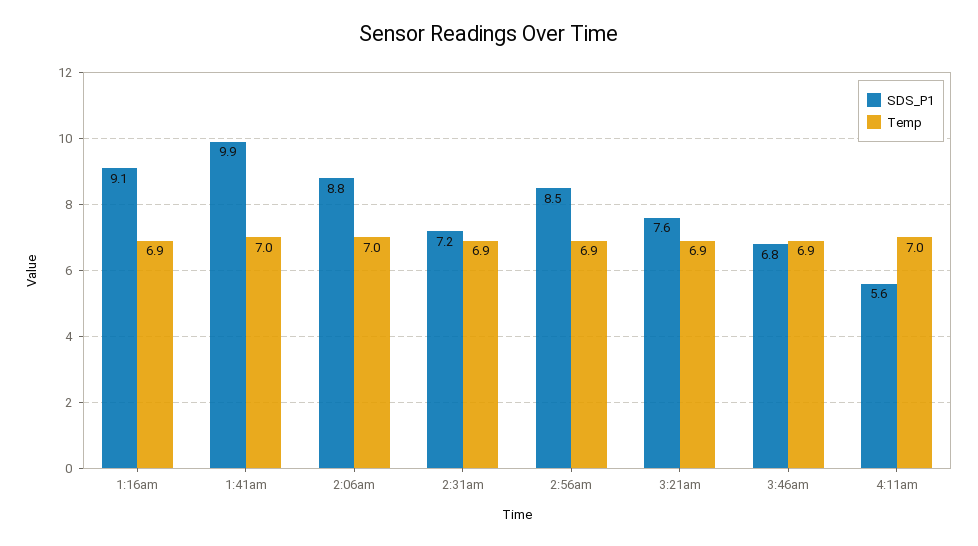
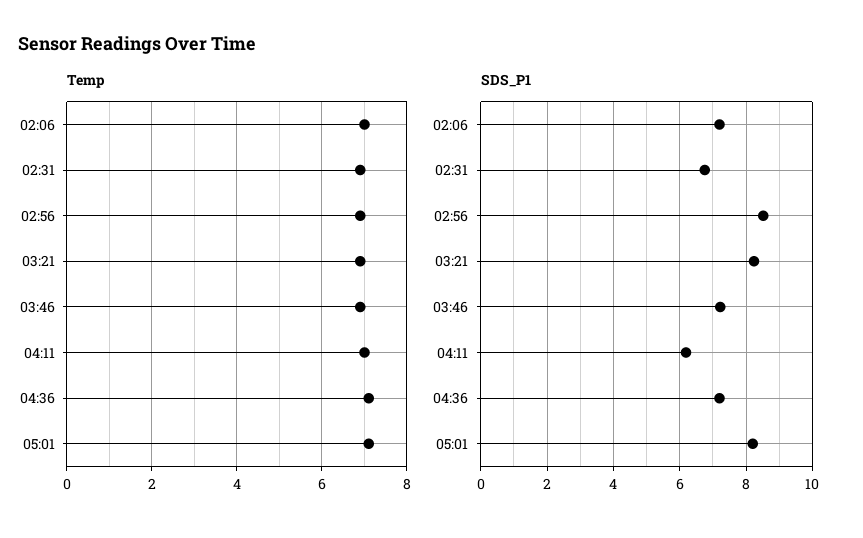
SDS_P1, 1:16am: 9.1 -> none
Temp, 1:16am: 6.9 -> none
SDS_P1, 1:41am: 9.9 -> none
Temp, 1:41am: 7 -> none
SDS_P1, 2:06am: 8.8 -> 7.2
SDS_P1, 2:31am: 7.2 -> 6.8
SDS_P1, 3:21am: 7.6 -> 8.2
SDS_P1, 3:46am: 6.8 -> 7.2
SDS_P1, 4:11am: 5.6 -> 6.2
Temp, 04:36: none -> 7
Temp, 05:01: none -> 7
SDS_P1, 04:36: none -> 7.2
SDS_P1, 05:01: none -> 8.2

